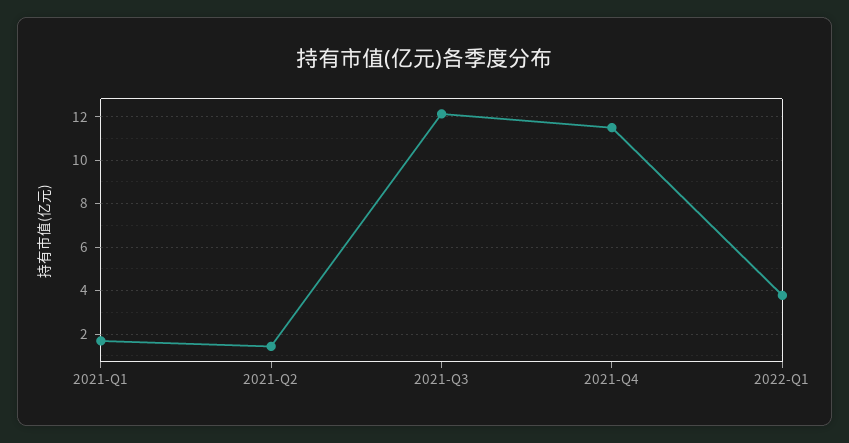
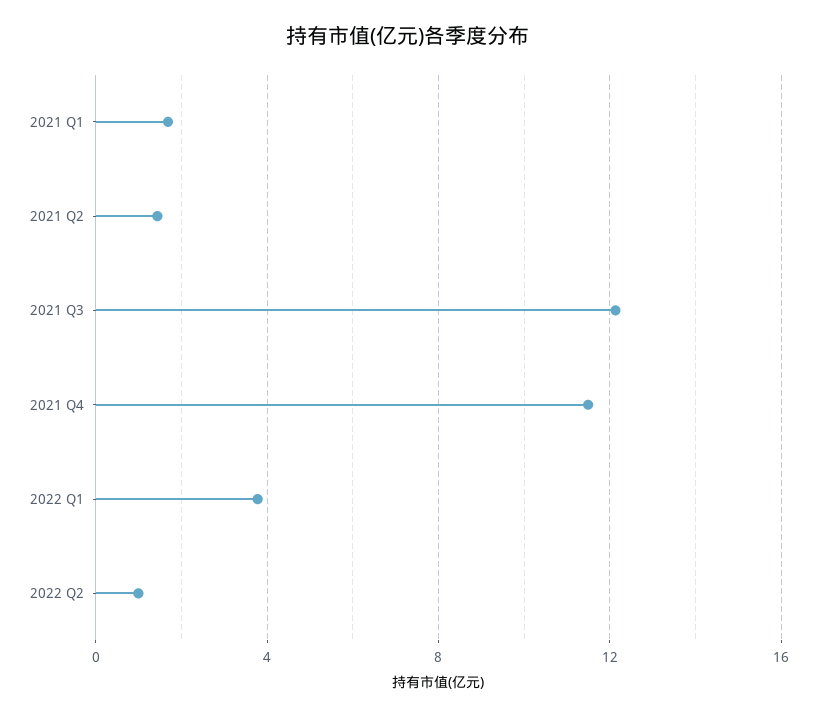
2022 Q2: none -> 1

